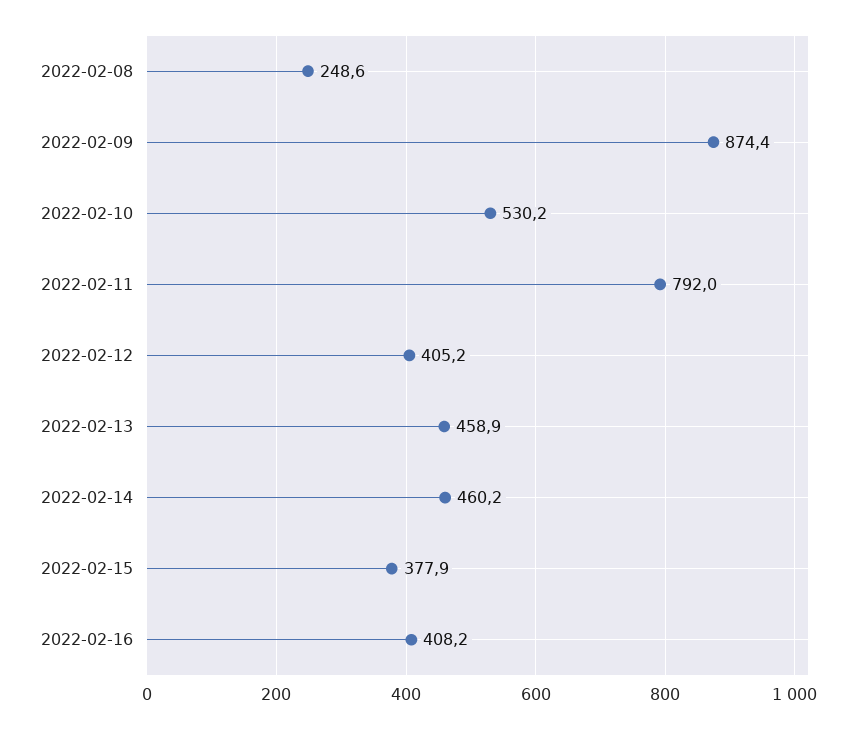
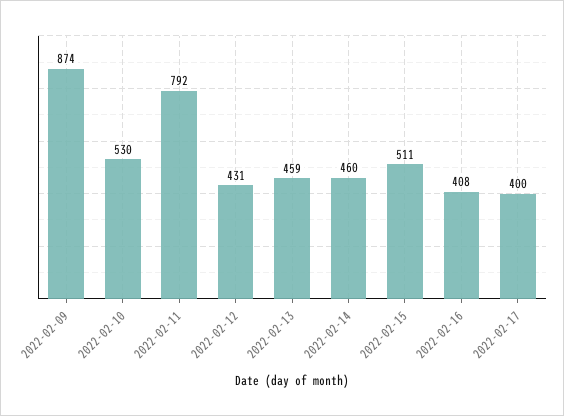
2022-02-08: 248.6 -> none
2022-02-12: 405.2 -> 431
2022-02-15: 377.9 -> 511
2022-02-17: none -> 400

